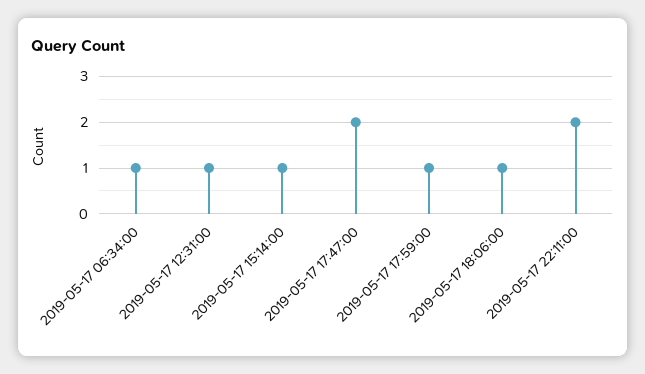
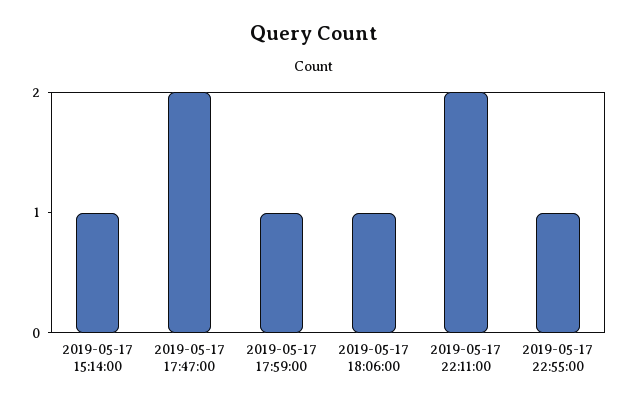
2019-05-17 06:34:00: 1 -> none
2019-05-17 12:31:00: 1 -> none
2019-05-17 22:55:00: none -> 1

